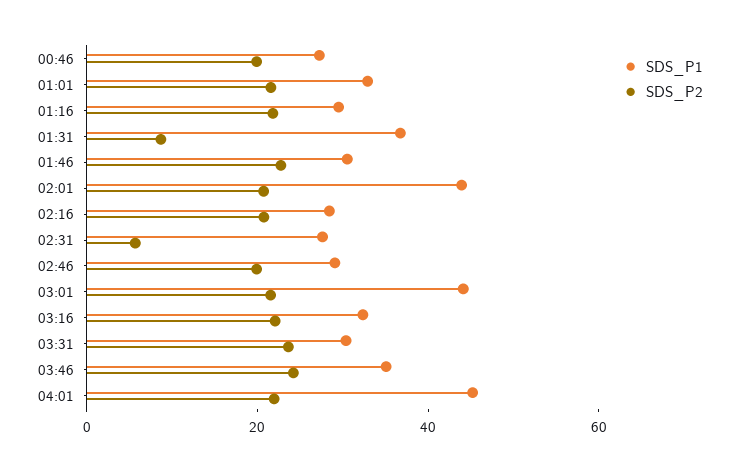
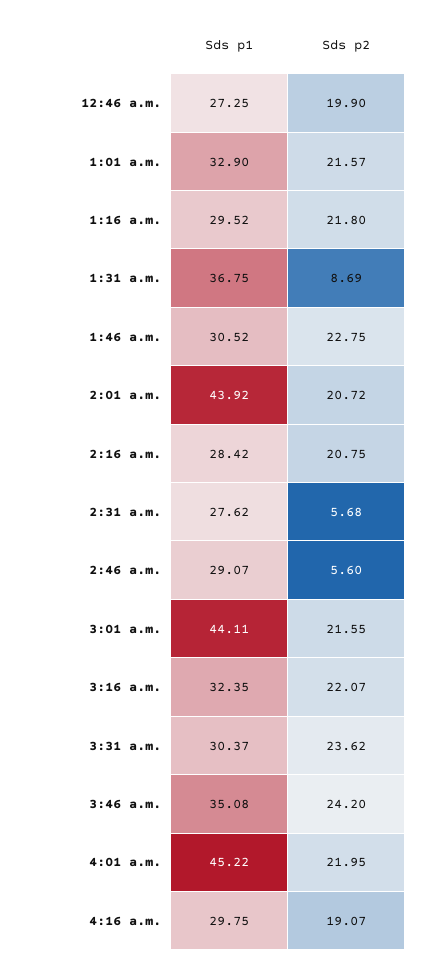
SDS_P2, 02:46: 20 -> 5.6
SDS_P1, 4:16 a.m.: none -> 29.75
SDS_P2, 4:16 a.m.: none -> 19.07

